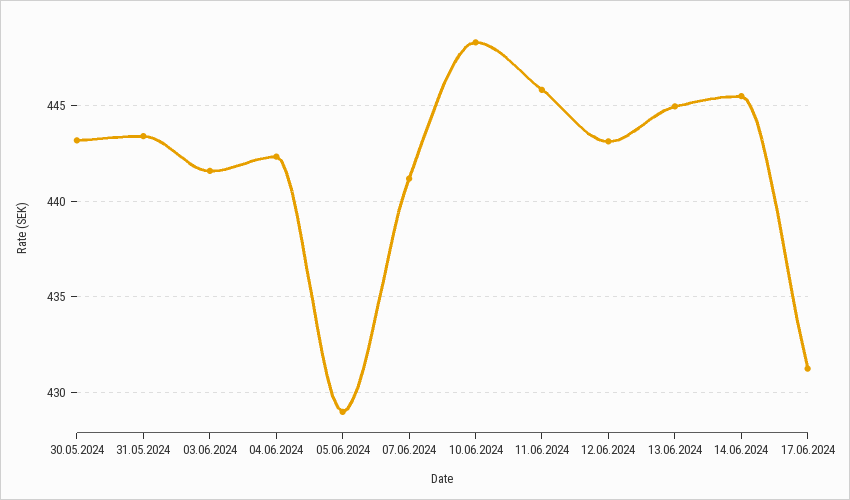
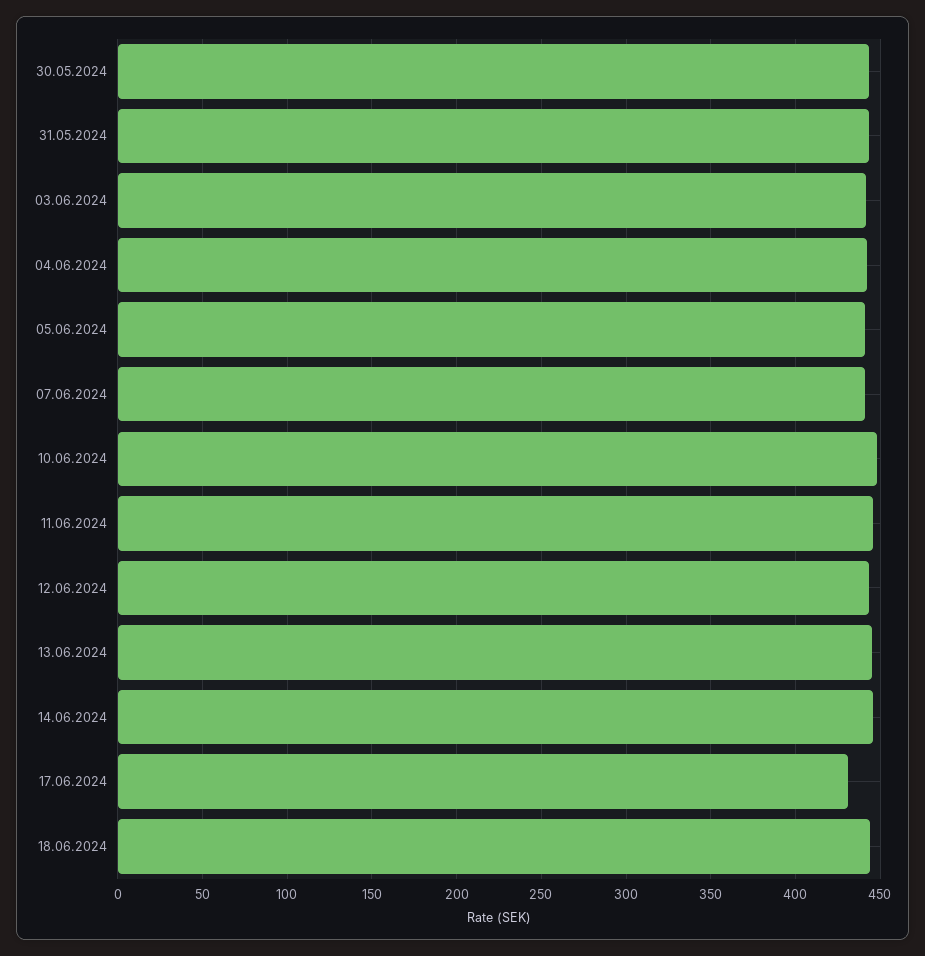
05.06.2024: 429 -> 440
18.06.2024: none -> 445

